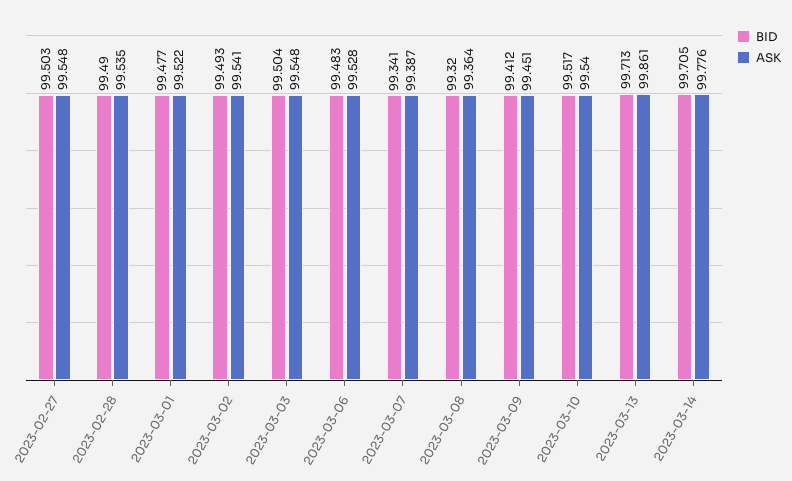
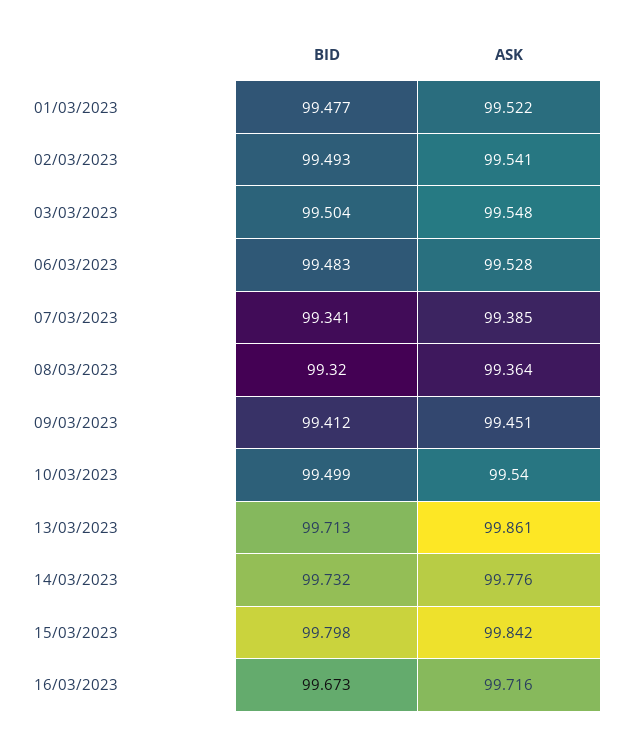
BID, 2023-02-27: 99.503 -> none
ASK, 2023-02-27: 99.548 -> none
BID, 2023-02-28: 99.49 -> none
ASK, 2023-02-28: 99.535 -> none
ASK, 2023-03-07: 99.387 -> 99.385
BID, 2023-03-10: 99.517 -> 99.499
BID, 2023-03-14: 99.705 -> 99.732
BID, 15/03/2023: none -> 99.798
ASK, 15/03/2023: none -> 99.842
BID, 16/03/2023: none -> 99.673
ASK, 16/03/2023: none -> 99.716

